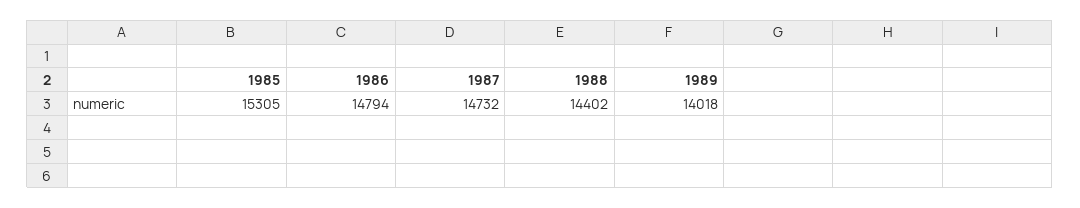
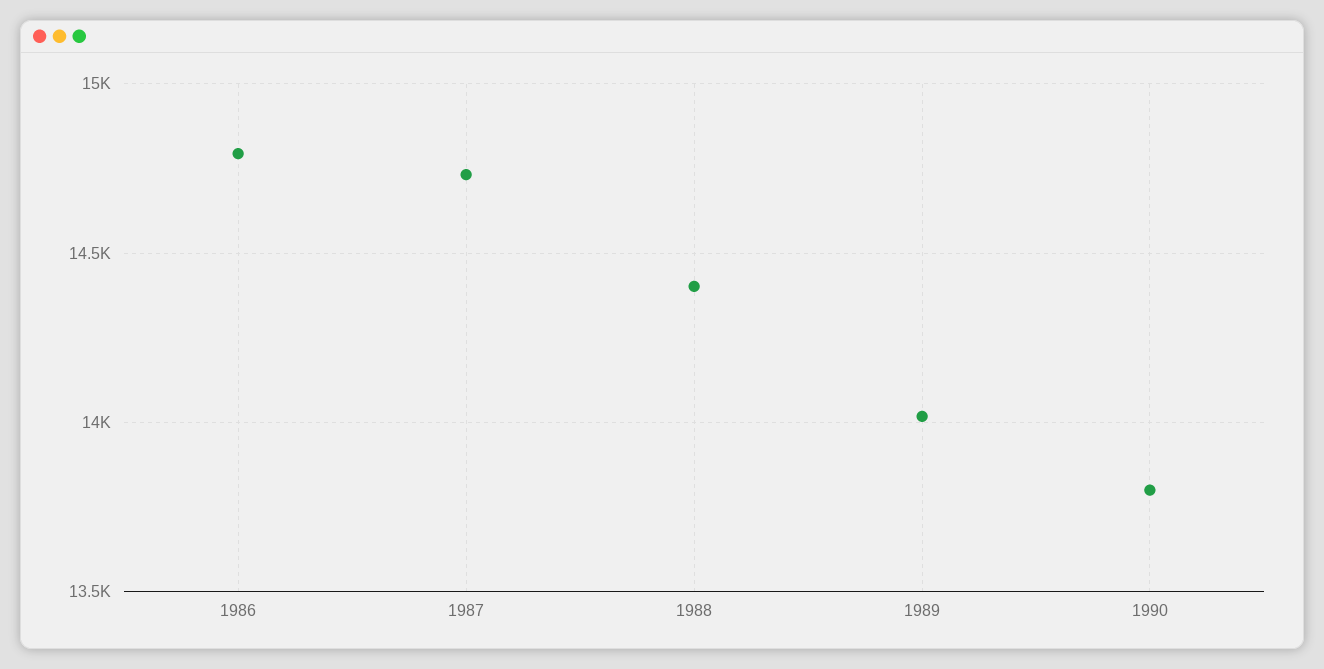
1985: 15305 -> none
1990: none -> 13800

